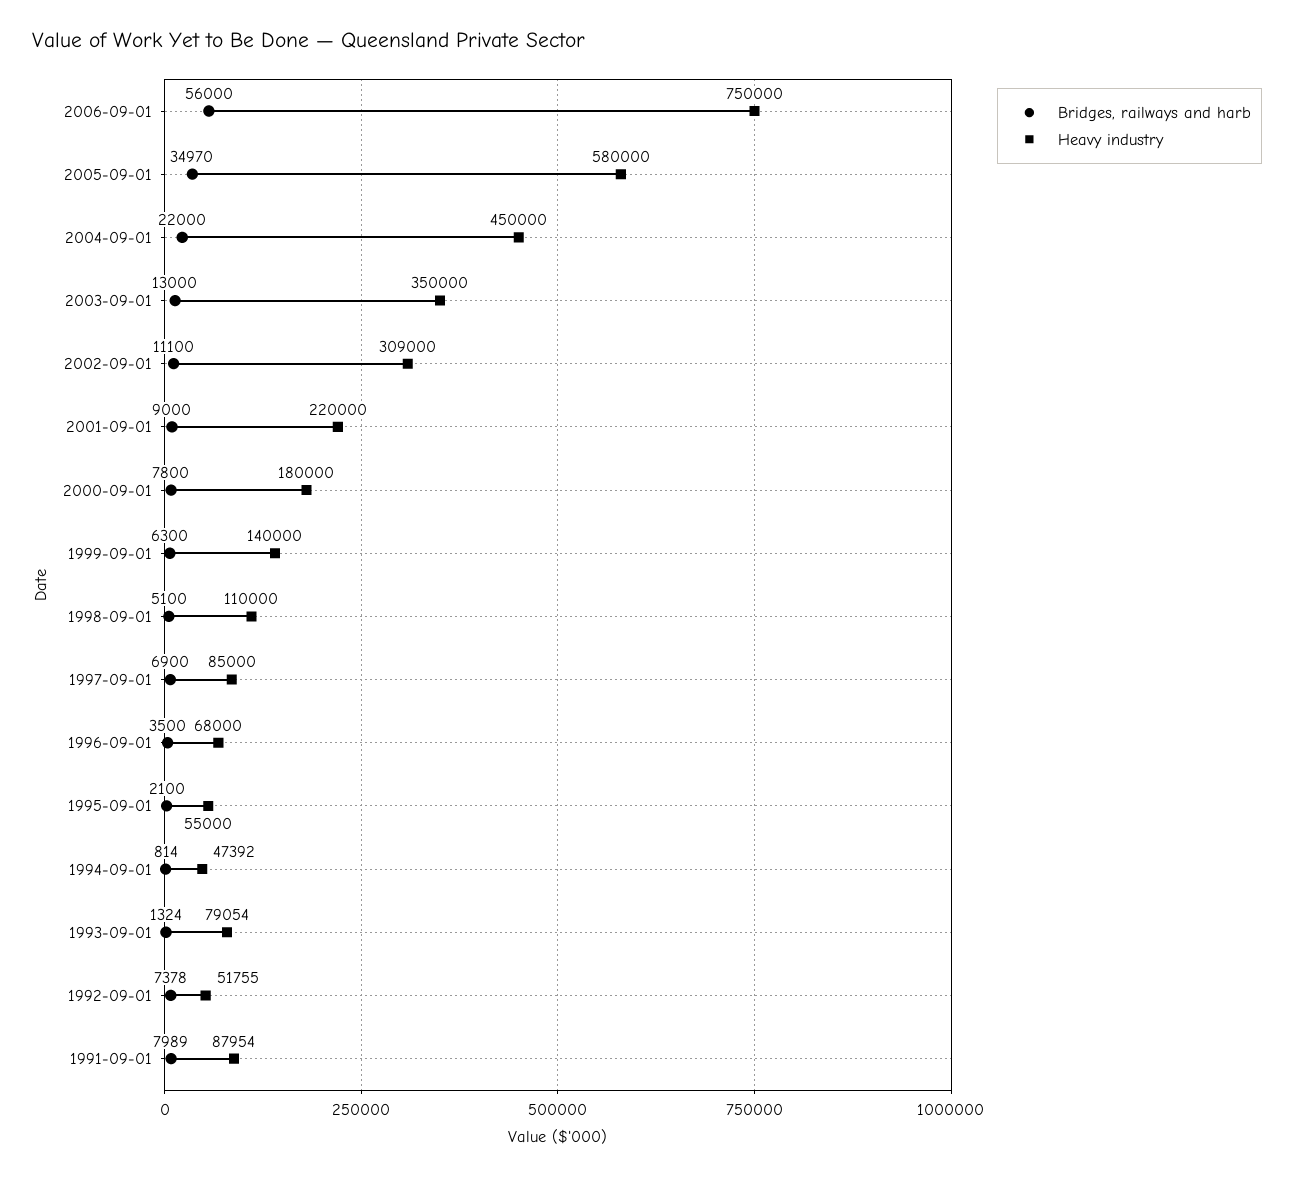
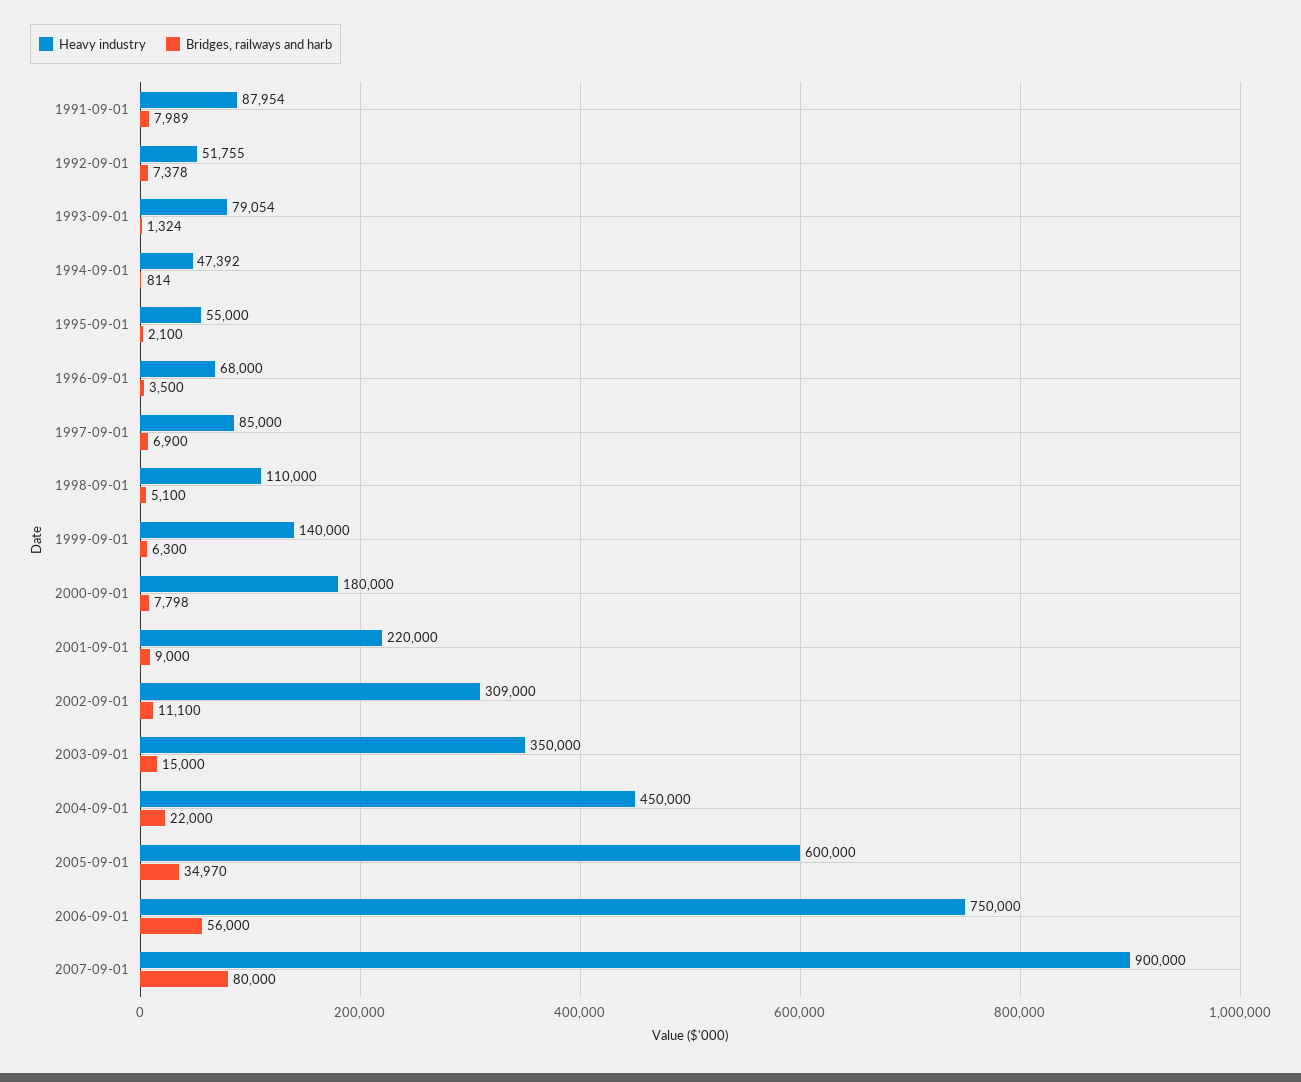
Heavy industry, 2005-09-01: 580000 -> 600000
Bridges, railways and harb, 2003-09-01: 13000 -> 15000
Bridges, railways and harb, 2000-09-01: 7800 -> 7798
Heavy industry, 2007-09-01: none -> 900000
Bridges, railways and harb, 2007-09-01: none -> 80000

